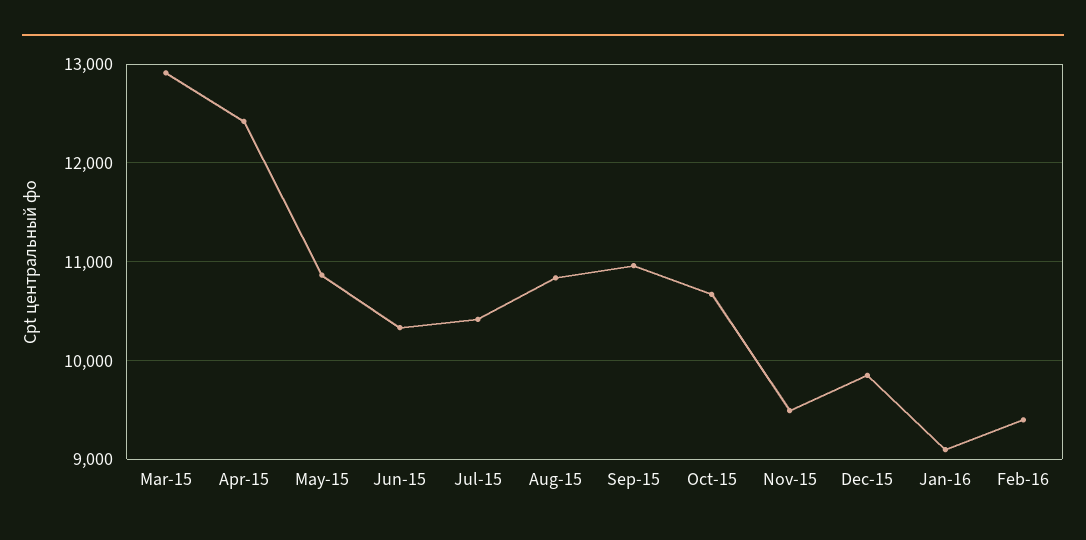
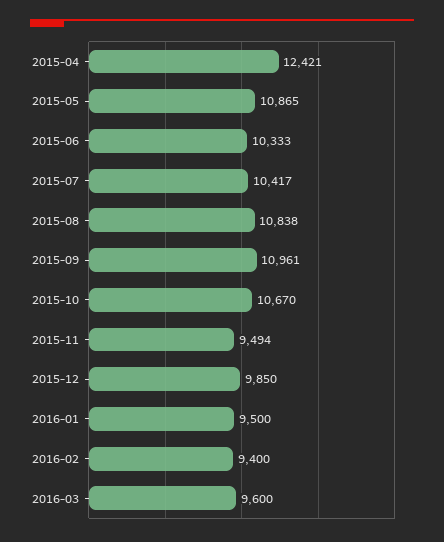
Mar-15: 12900 -> none
Jan-16: 9100 -> 9500
2016-03: none -> 9600

